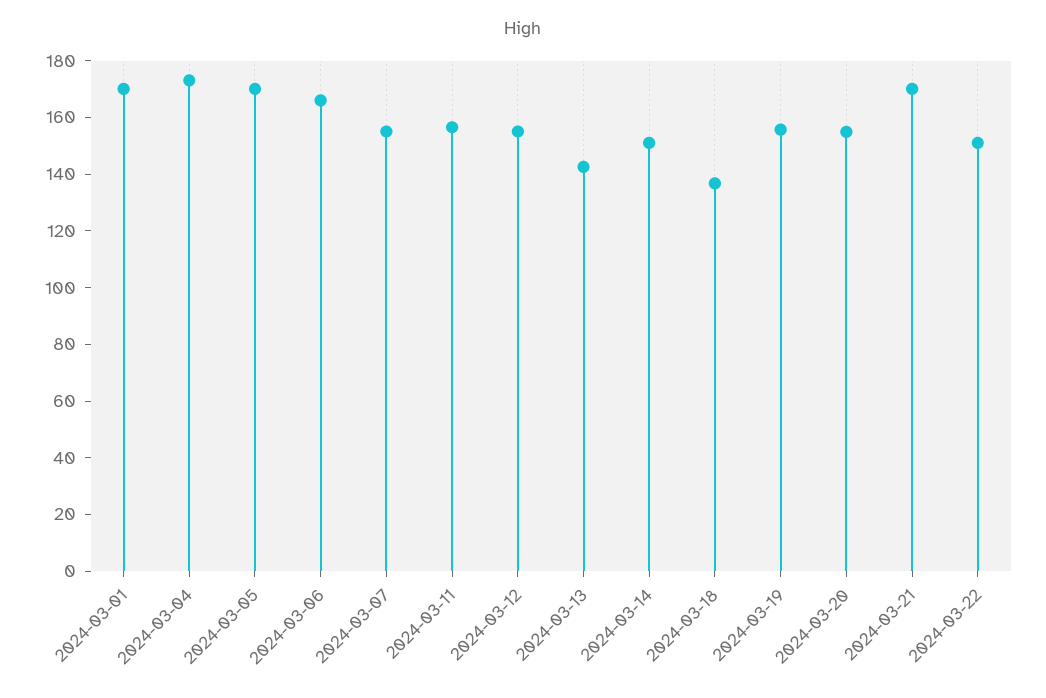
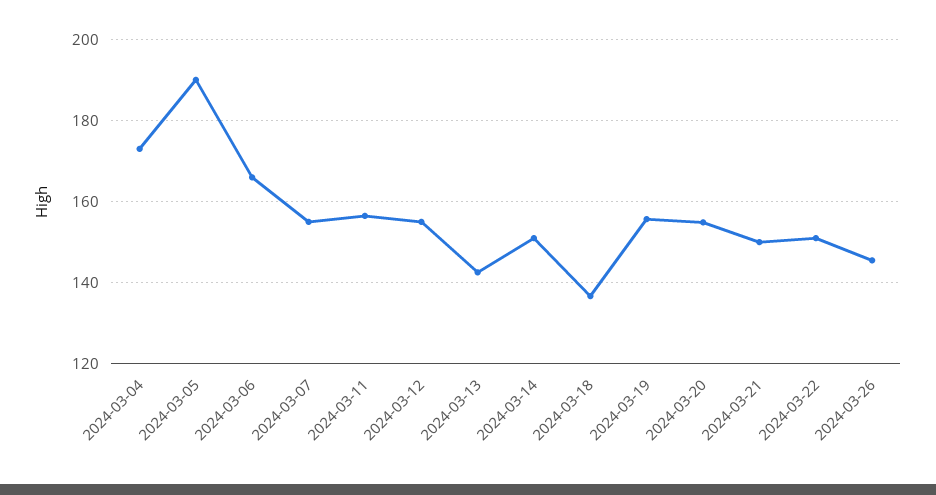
2024-03-01: 170 -> none
2024-03-05: 170 -> 190
2024-03-21: 170 -> 150
2024-03-26: none -> 146

